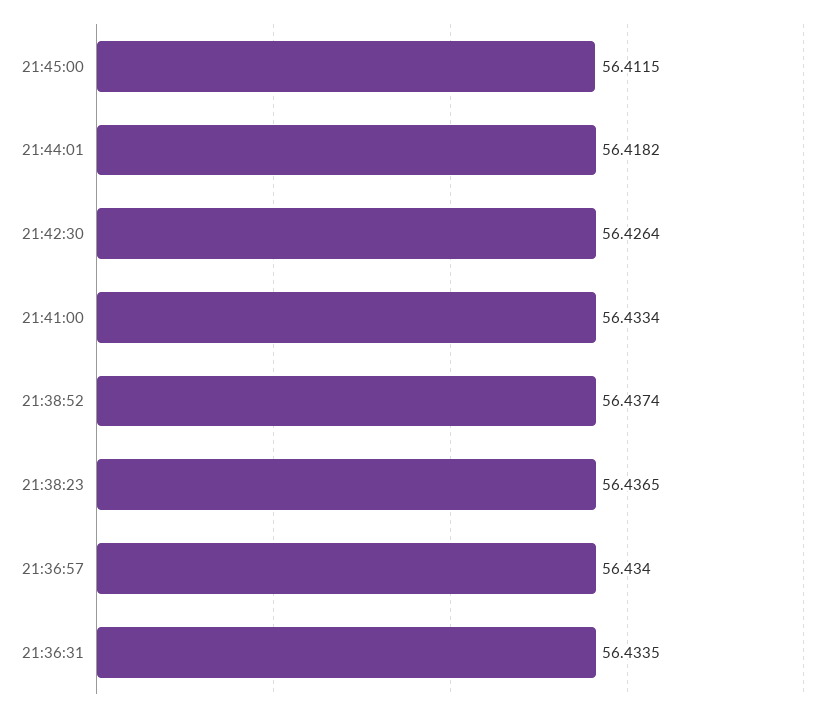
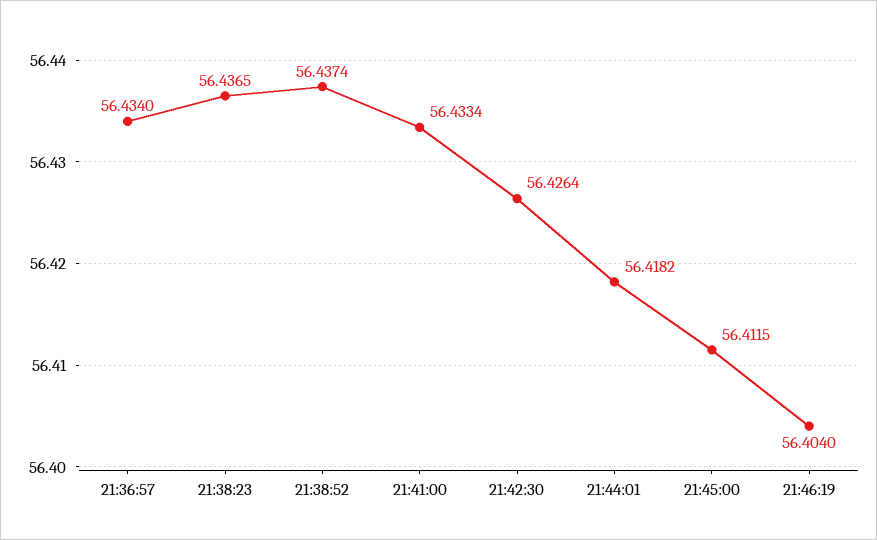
21:36:31: 56.4335 -> none
21:46:19: none -> 56.404

